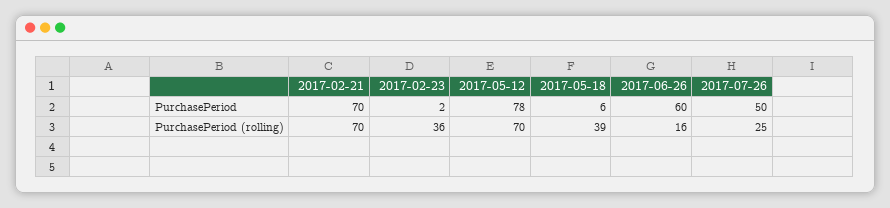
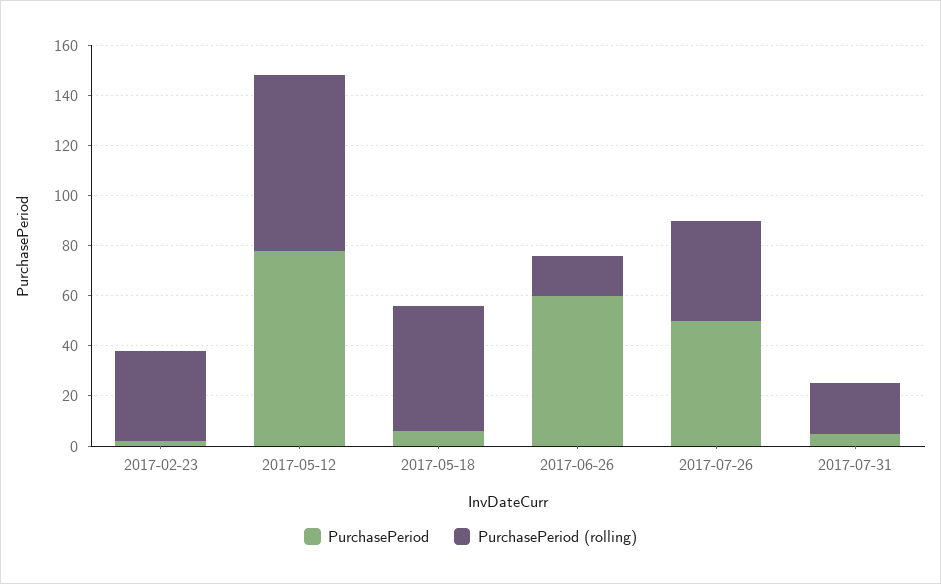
PurchasePeriod, 2017-02-21: 70 -> none
PurchasePeriod (rolling), 2017-02-21: 70 -> none
PurchasePeriod (rolling), 2017-05-18: 39 -> 50
PurchasePeriod (rolling), 2017-07-26: 25 -> 40
PurchasePeriod, 2017-07-31: none -> 5
PurchasePeriod (rolling), 2017-07-31: none -> 20

